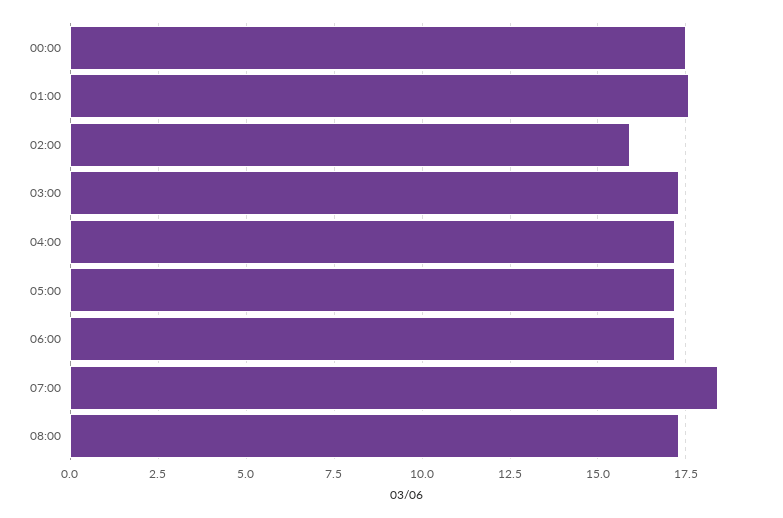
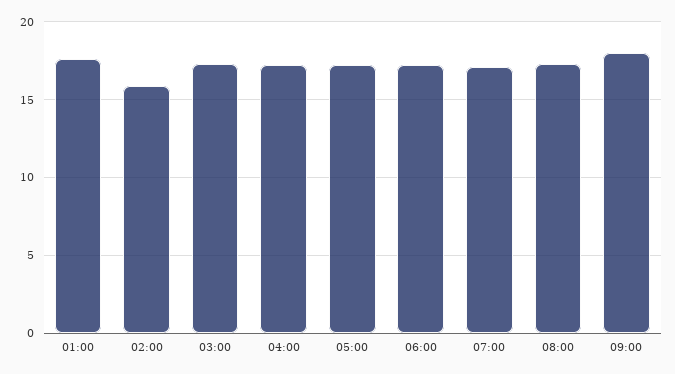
00:00: 17.5 -> none
07:00: 18.5 -> 17
09:00: none -> 18

